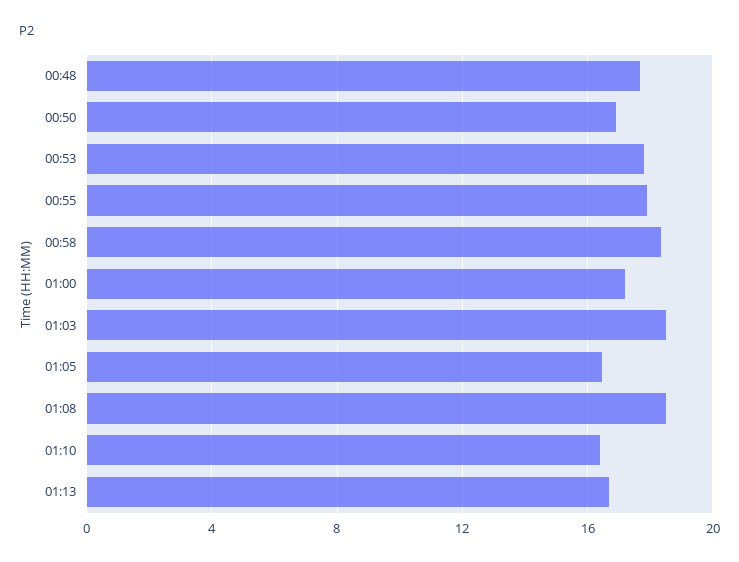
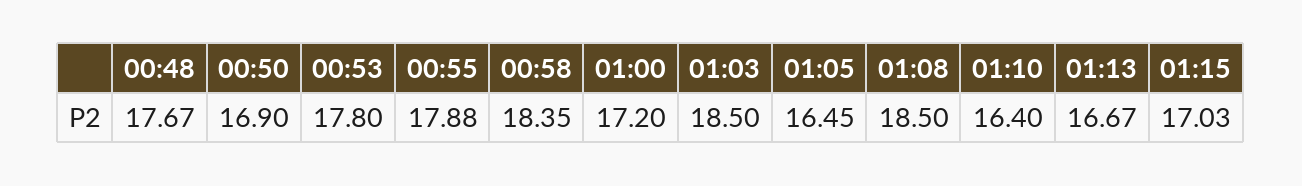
01:15: none -> 17.03

